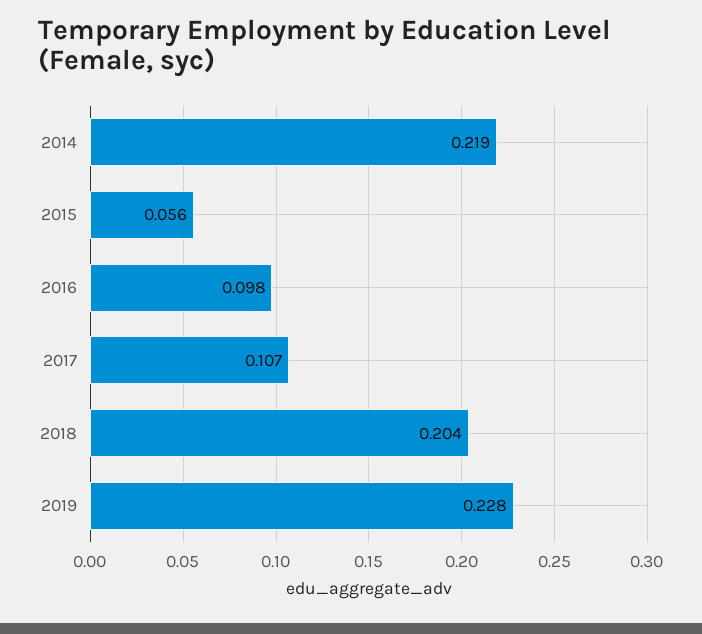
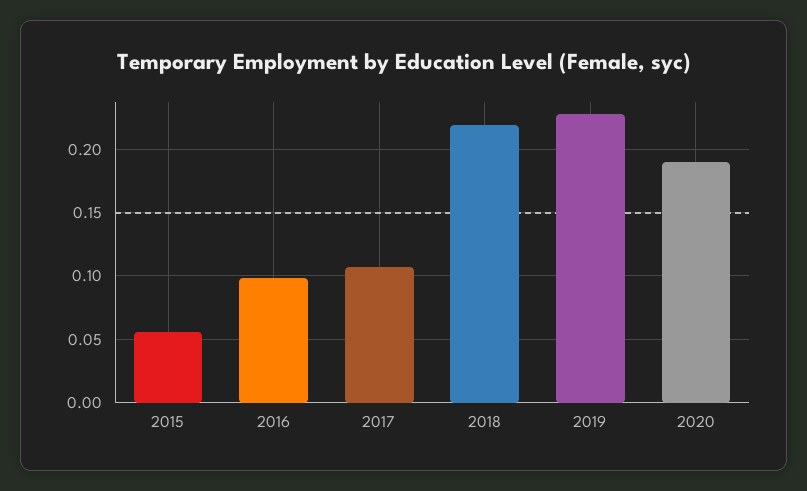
2014: 0.219 -> none
2018: 0.204 -> 0.22
2020: none -> 0.19

